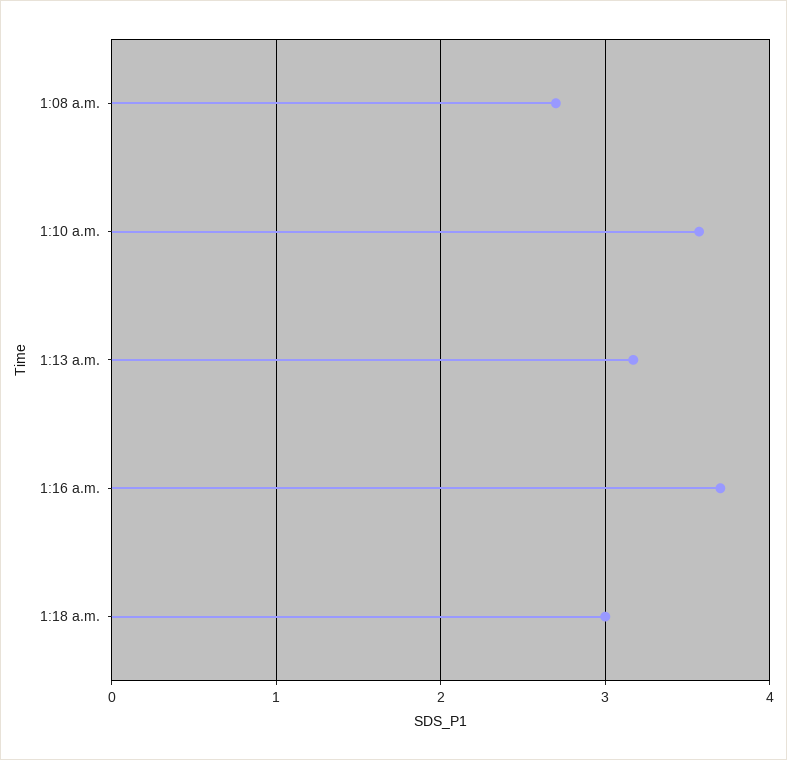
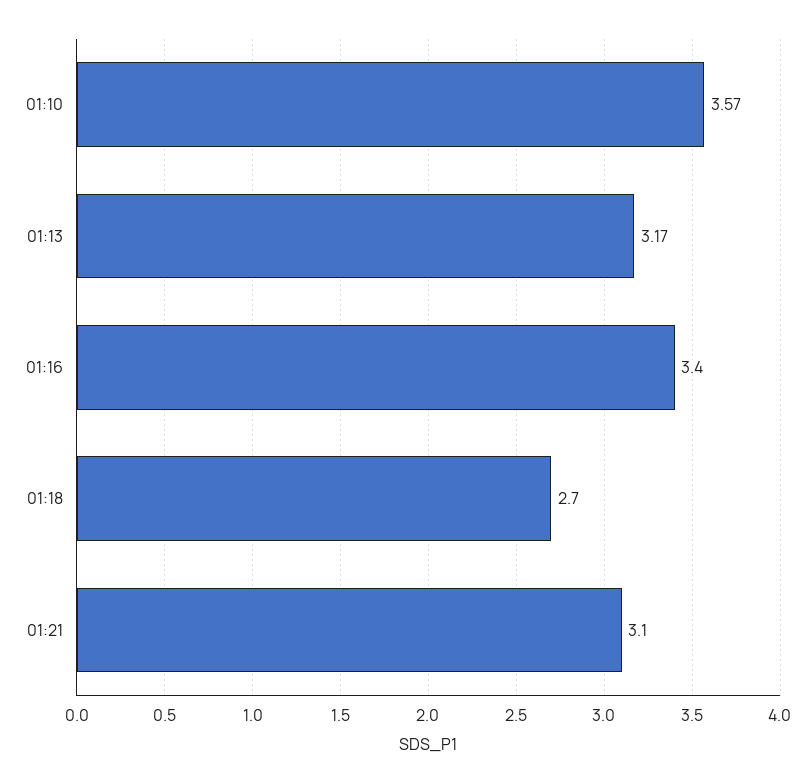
1:08 a.m.: 2.7 -> none
1:16 a.m.: 3.7 -> 3.4
1:18 a.m.: 3 -> 2.7
01:21: none -> 3.1

